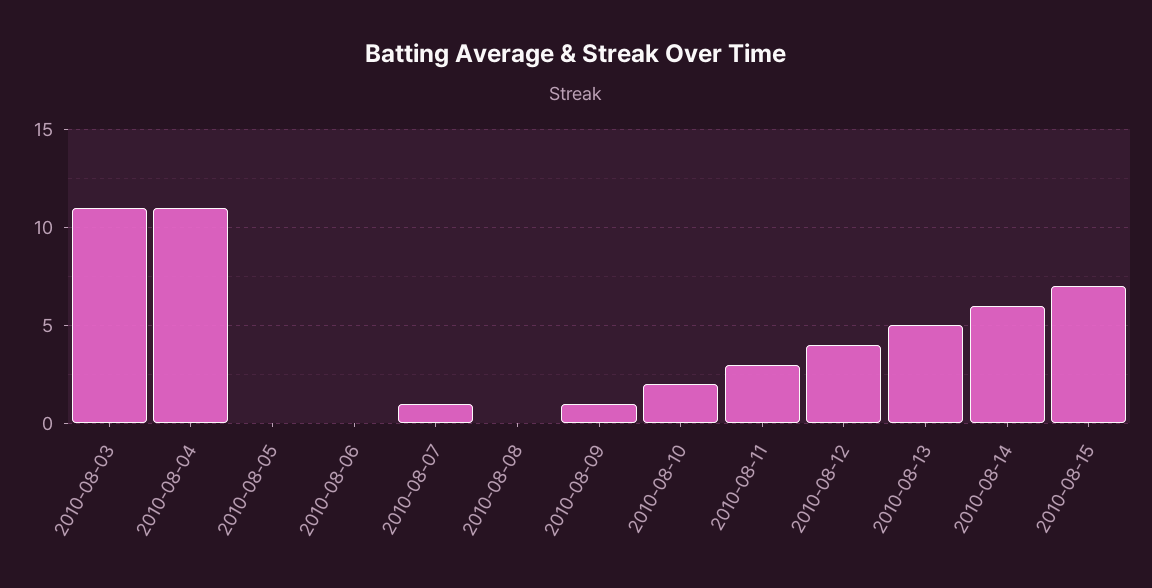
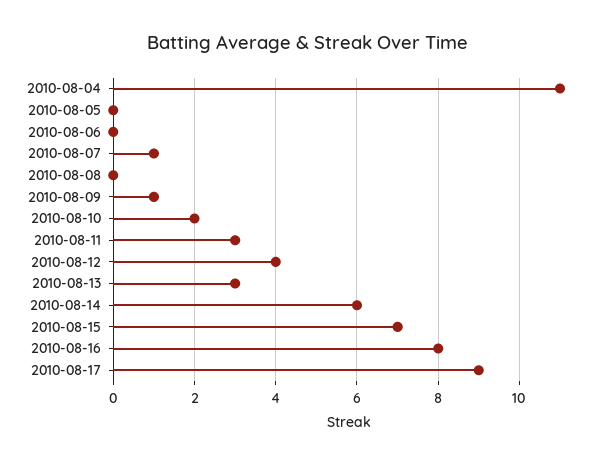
2010-08-03: 11 -> none
2010-08-13: 5 -> 3
2010-08-16: none -> 8
2010-08-17: none -> 9

